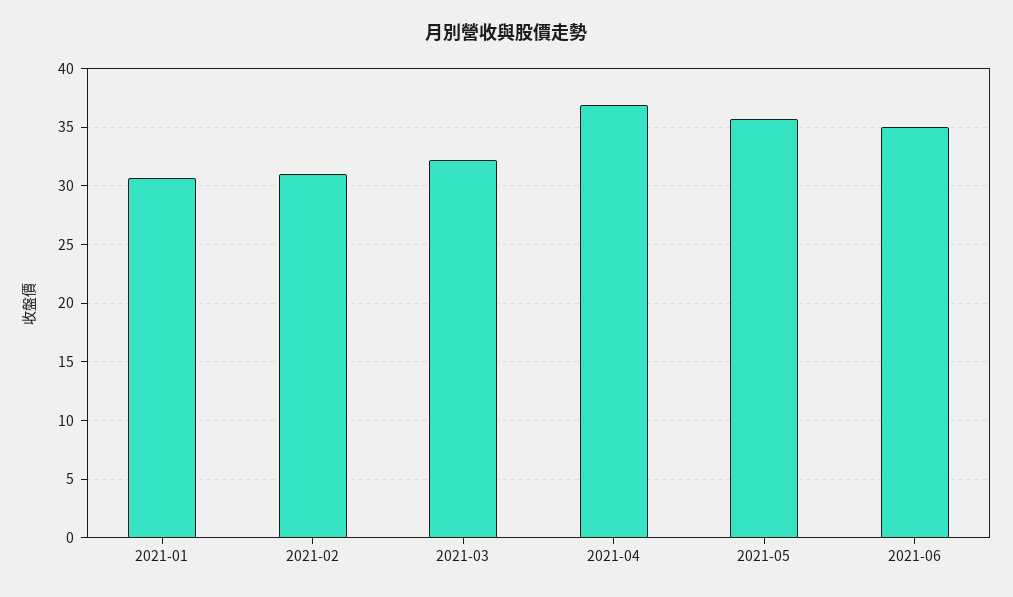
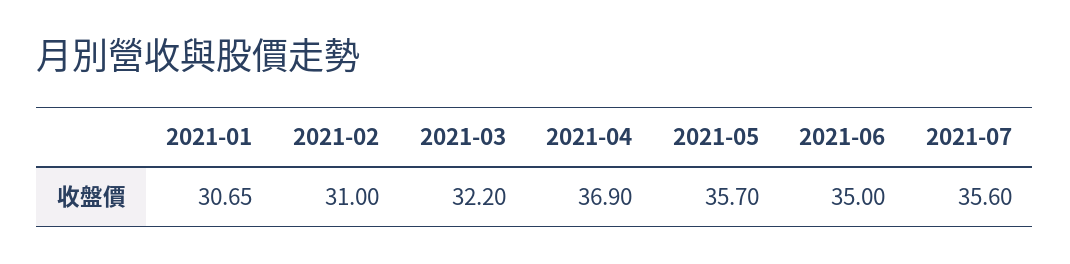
2021-07: none -> 35.6

